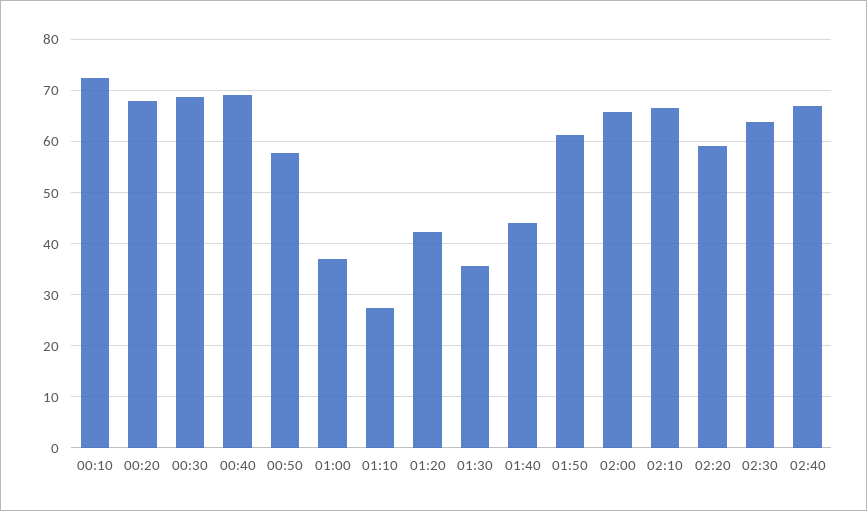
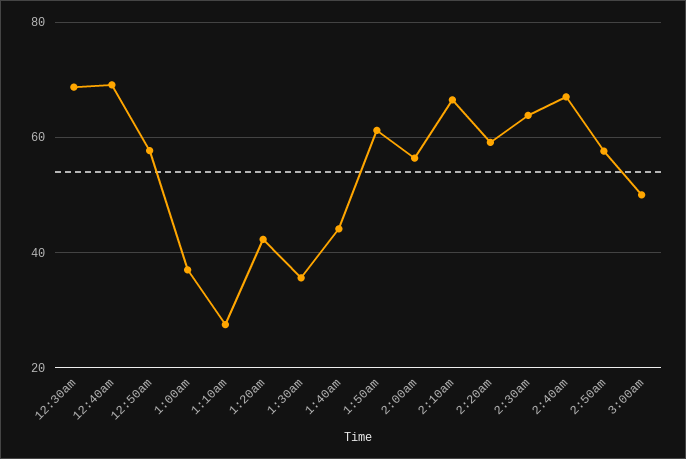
00:10: 72 -> none
00:20: 68 -> none
02:00: 66 -> 56
2:50am: none -> 58
3:00am: none -> 50

